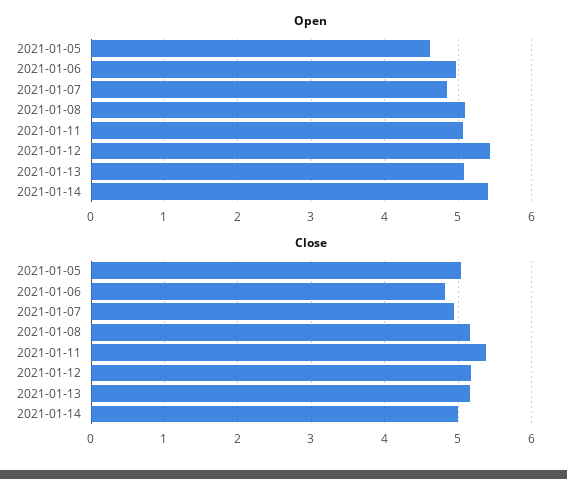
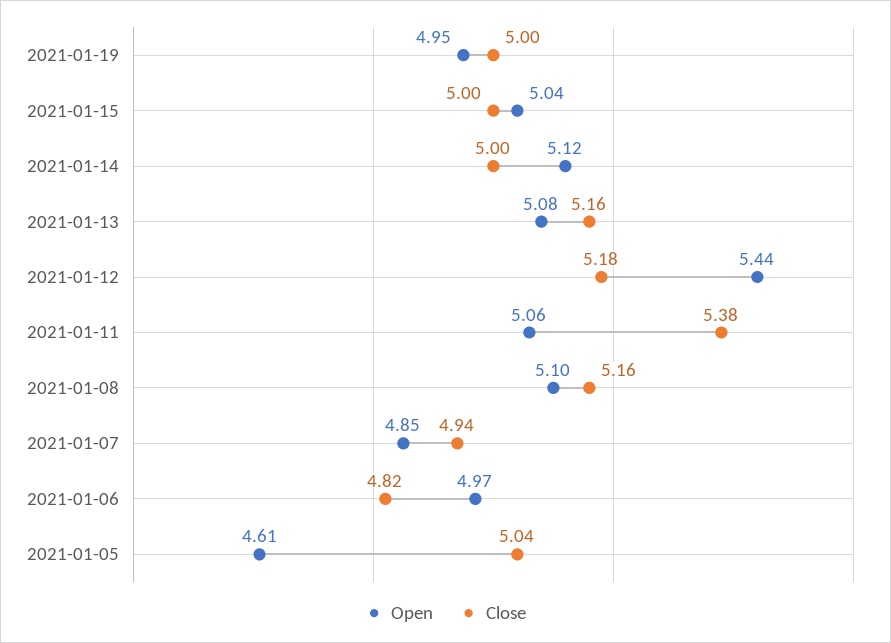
Open, 2021-01-14: 5.4 -> 5.12
Open, 2021-01-19: none -> 4.95
Close, 2021-01-19: none -> 5
Open, 2021-01-15: none -> 5.04
Close, 2021-01-15: none -> 5

